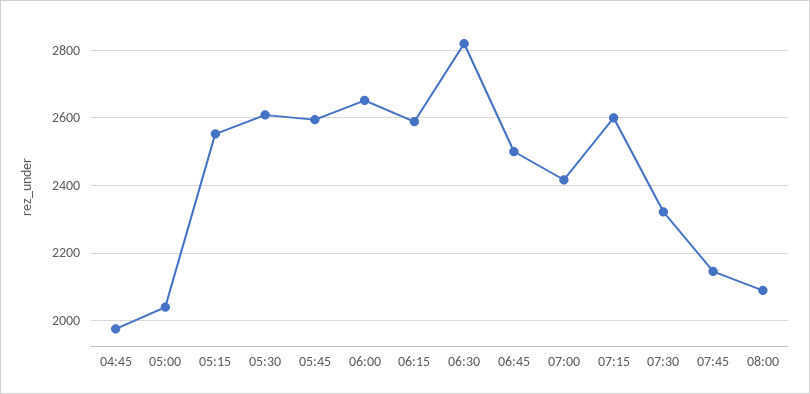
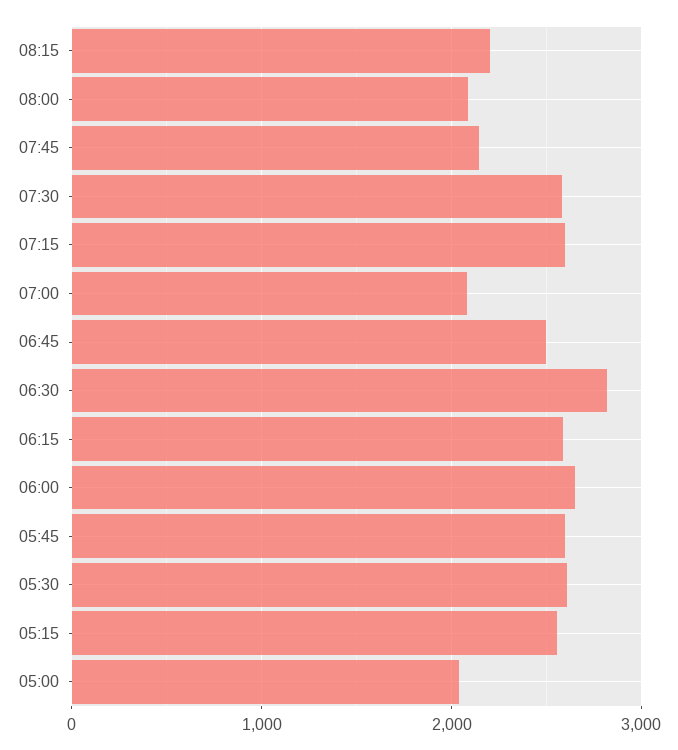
04:45: 1980 -> none
07:00: 2420 -> 2100
07:30: 2320 -> 2600
08:15: none -> 2200

